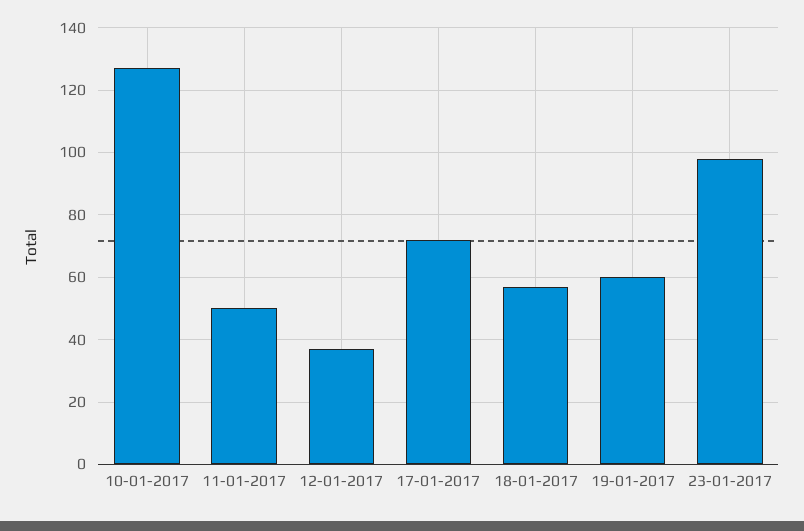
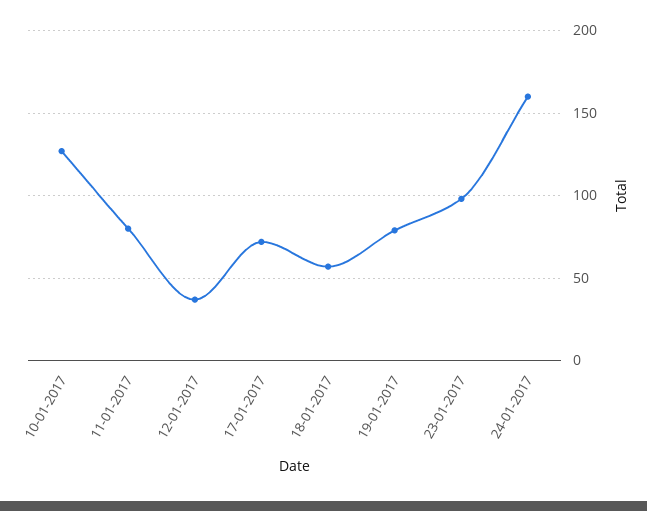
11-01-2017: 50 -> 80
19-01-2017: 60 -> 80
24-01-2017: none -> 160

